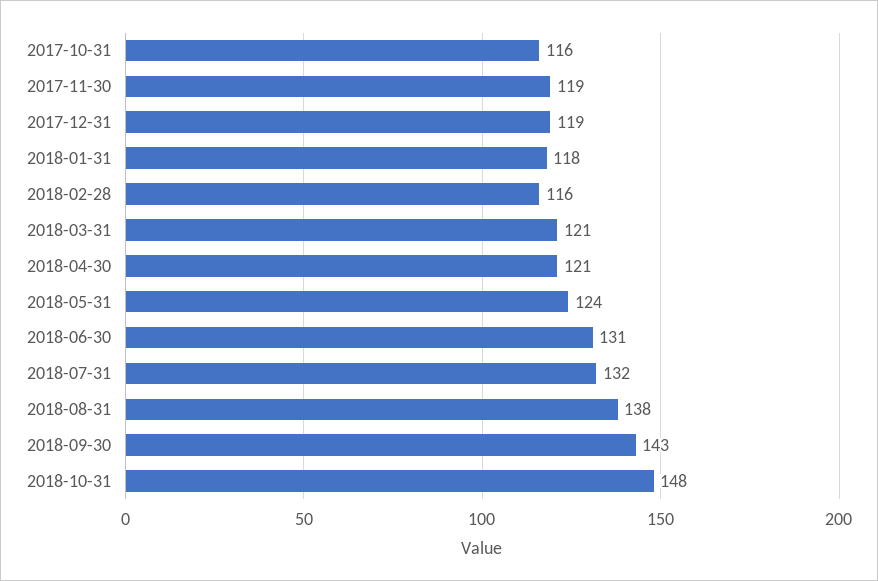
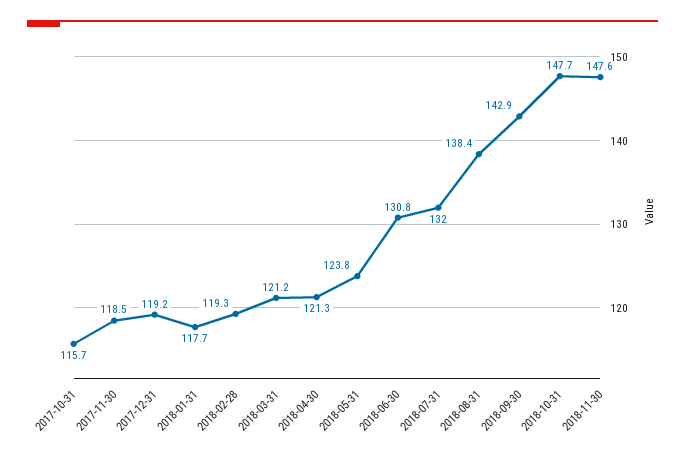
2018-02-28: 116 -> 119.3
2018-11-30: none -> 147.6

